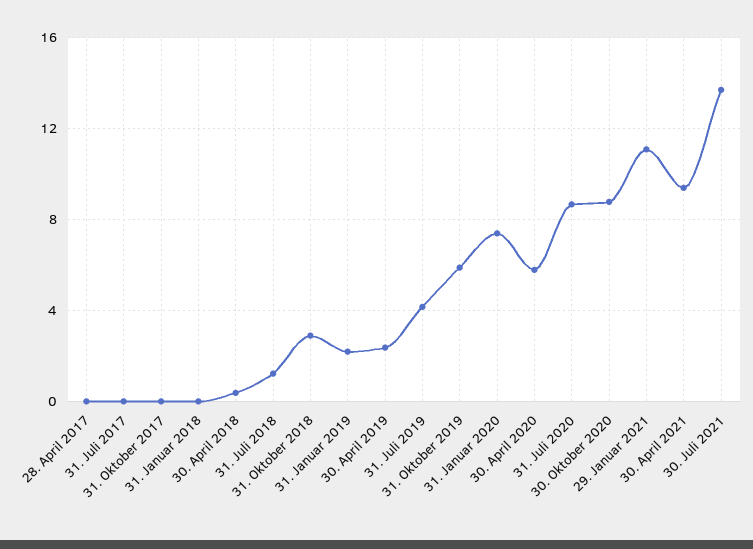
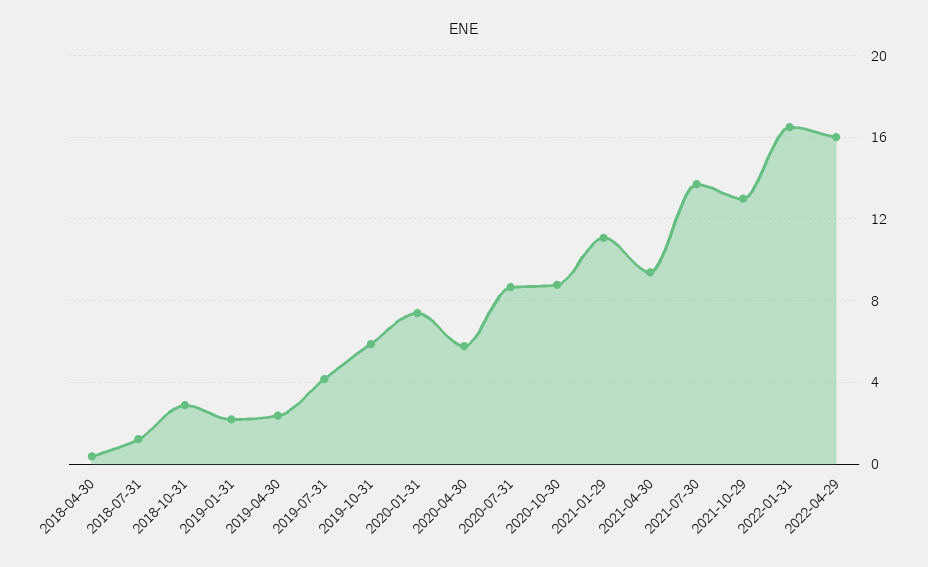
28. April 2017: 0 -> none
31. Juli 2017: 0 -> none
31. Oktober 2017: 0 -> none
31. Januar 2018: 0 -> none
2021-10-29: none -> 13
2022-01-31: none -> 16.5
2022-04-29: none -> 16

